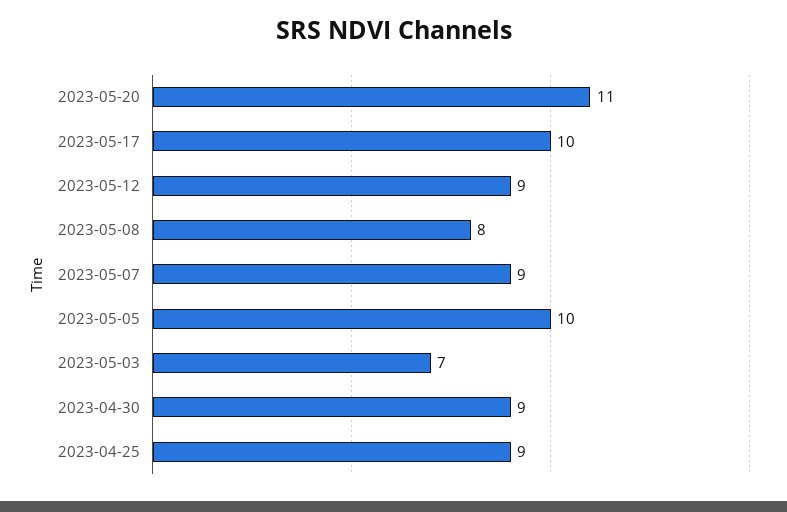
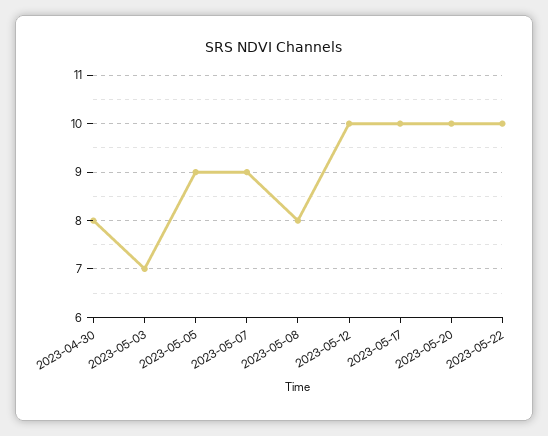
2023-05-20: 11 -> 10
2023-05-12: 9 -> 10
2023-05-05: 10 -> 9
2023-04-30: 9 -> 8
2023-04-25: 9 -> none
2023-05-22: none -> 10

